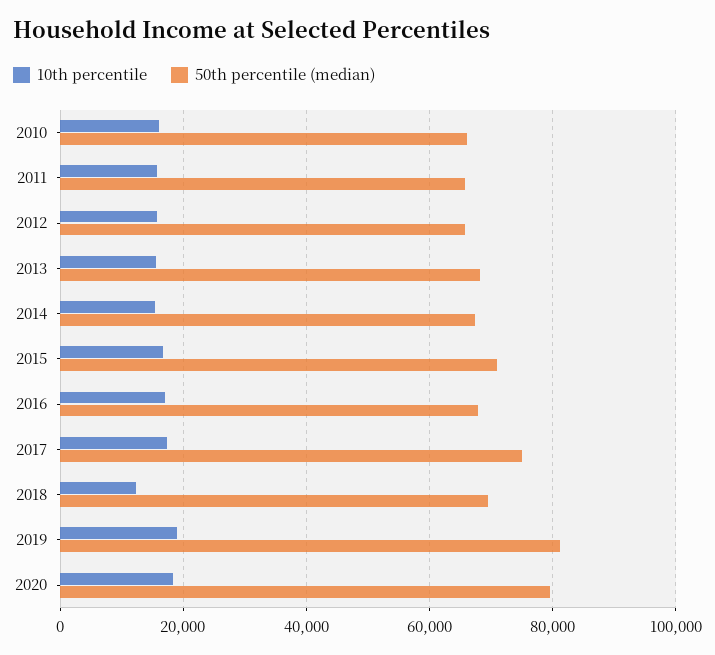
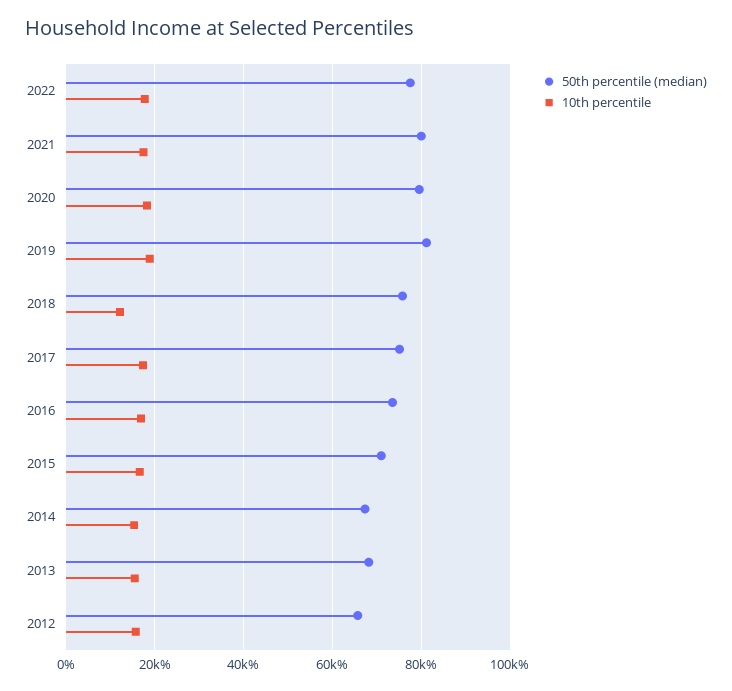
10th percentile, 2010: 16000 -> none
50th percentile (median), 2010: 66000 -> none
10th percentile, 2011: 16000 -> none
50th percentile (median), 2011: 66000 -> none
50th percentile (median), 2016: 68000 -> 74000
50th percentile (median), 2018: 70000 -> 76000
50th percentile (median), 2022: none -> 78000
10th percentile, 2022: none -> 18000
50th percentile (median), 2021: none -> 80000
10th percentile, 2021: none -> 18000

